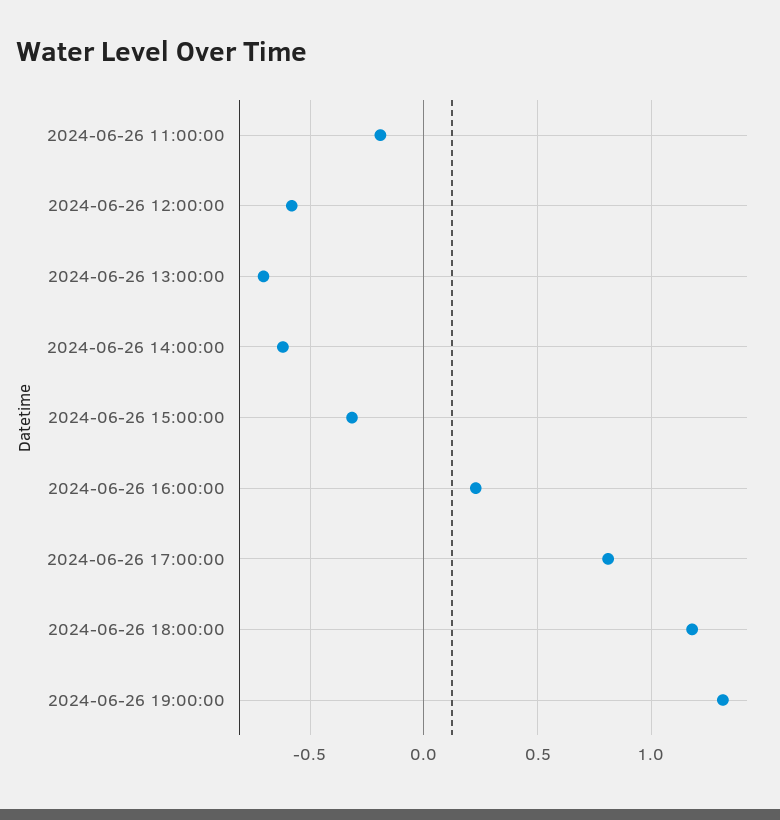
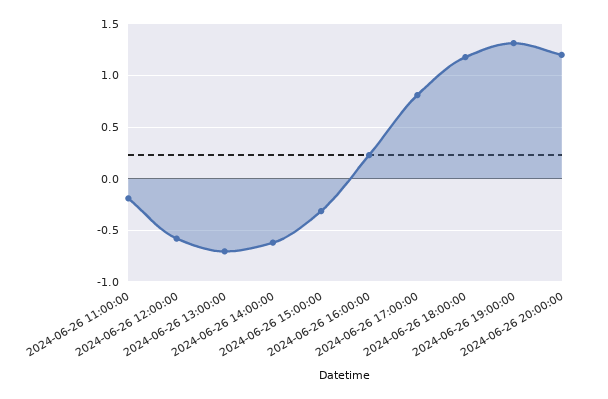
2024-06-26 20:00:00: none -> 1.2

